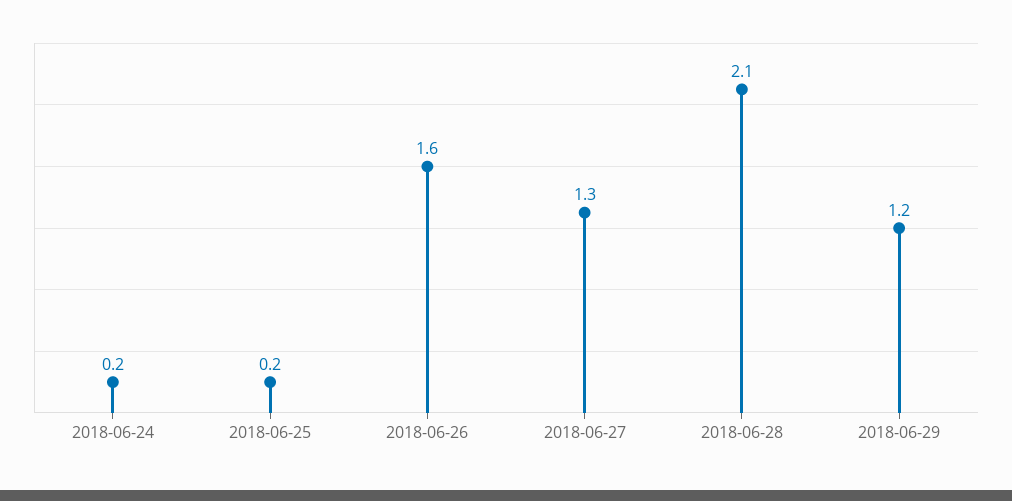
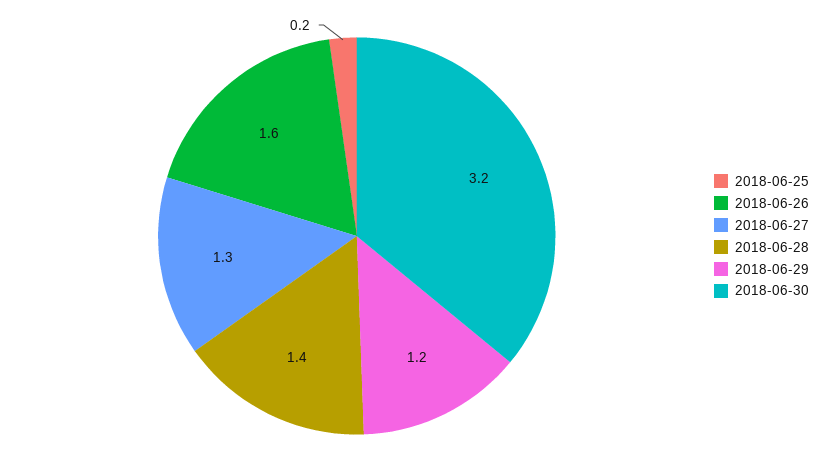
2018-06-24: 0.2 -> none
2018-06-28: 2.1 -> 1.4
2018-06-30: none -> 3.2

